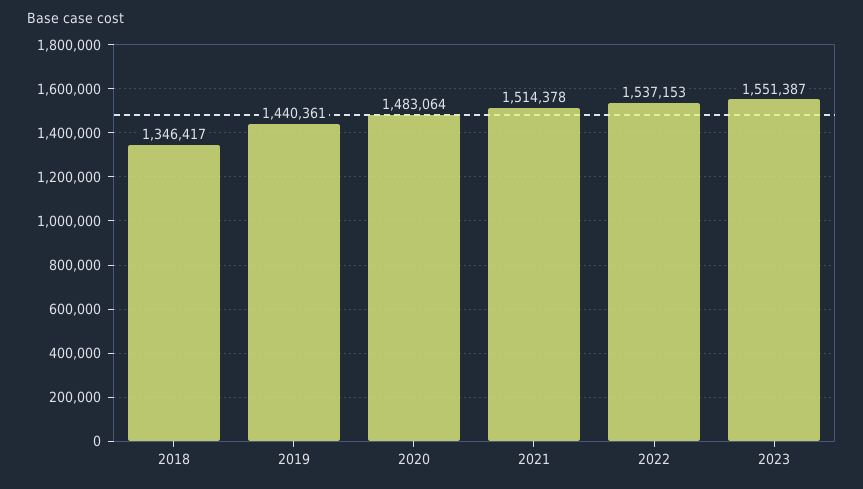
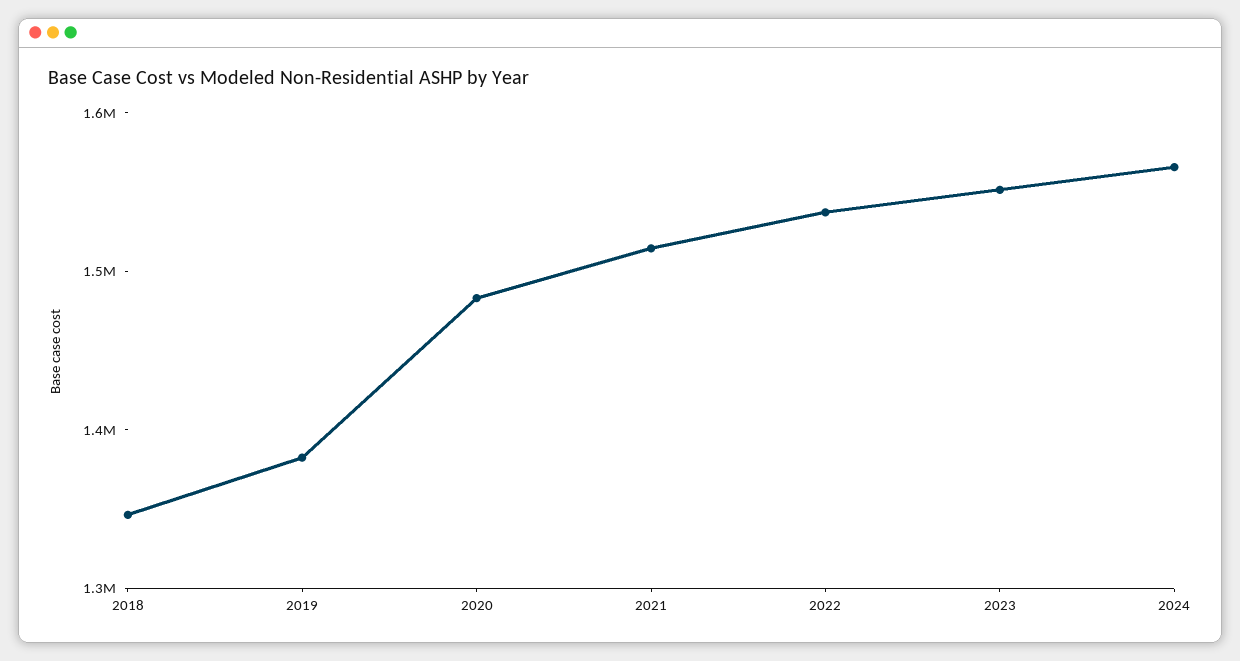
2019: 1440361 -> 1380000
2024: none -> 1560000

